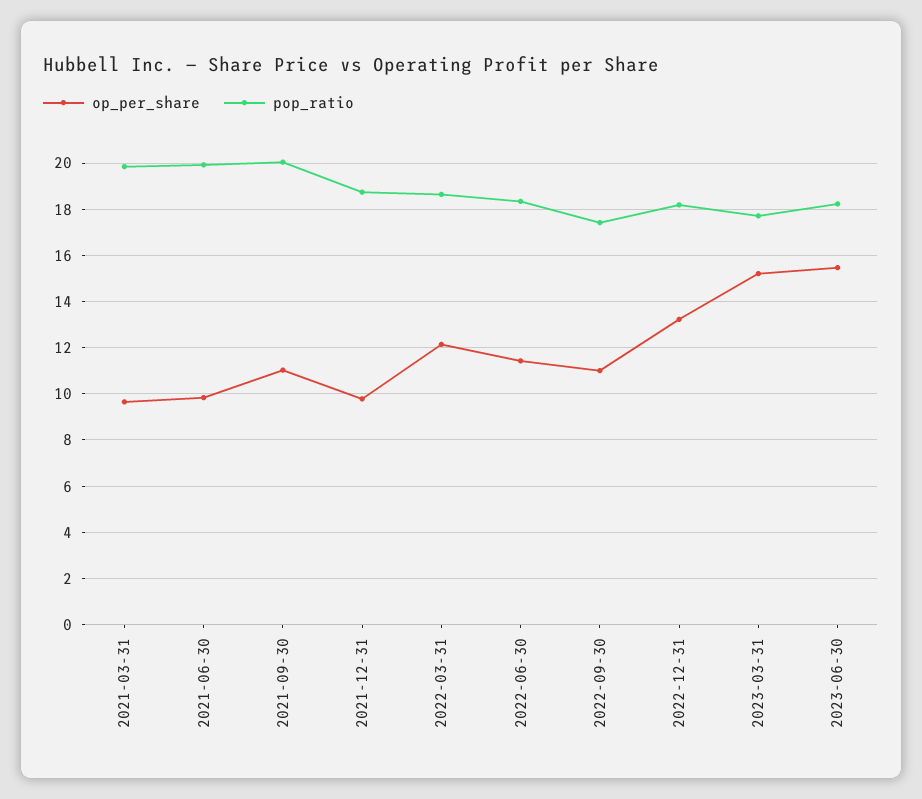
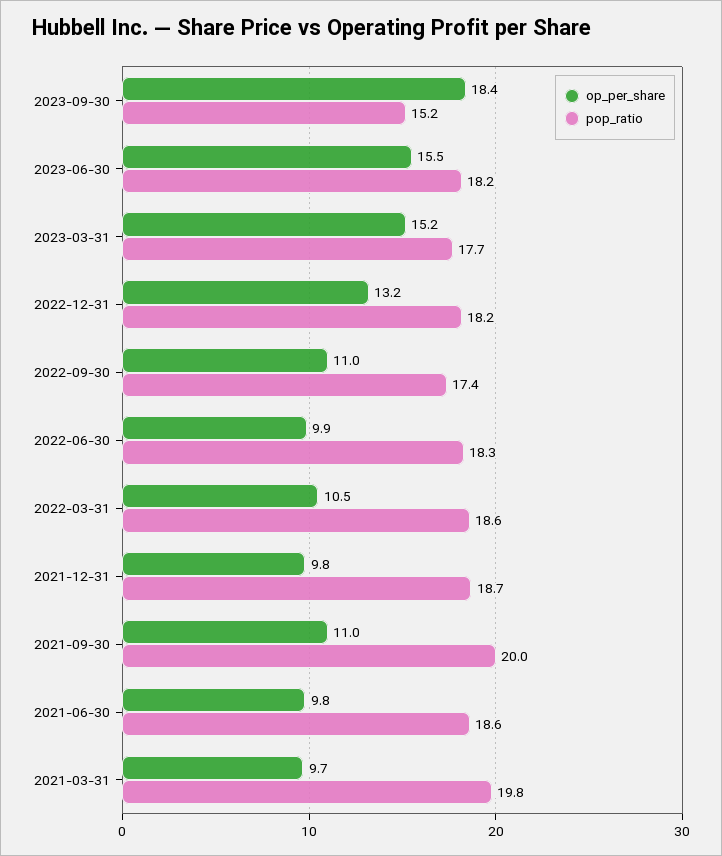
pop_ratio, 2021-06-30: 20 -> 18.6
op_per_share, 2022-03-31: 12 -> 10.5
op_per_share, 2022-06-30: 11.5 -> 9.9
op_per_share, 2023-09-30: none -> 18.4
pop_ratio, 2023-09-30: none -> 15.2

